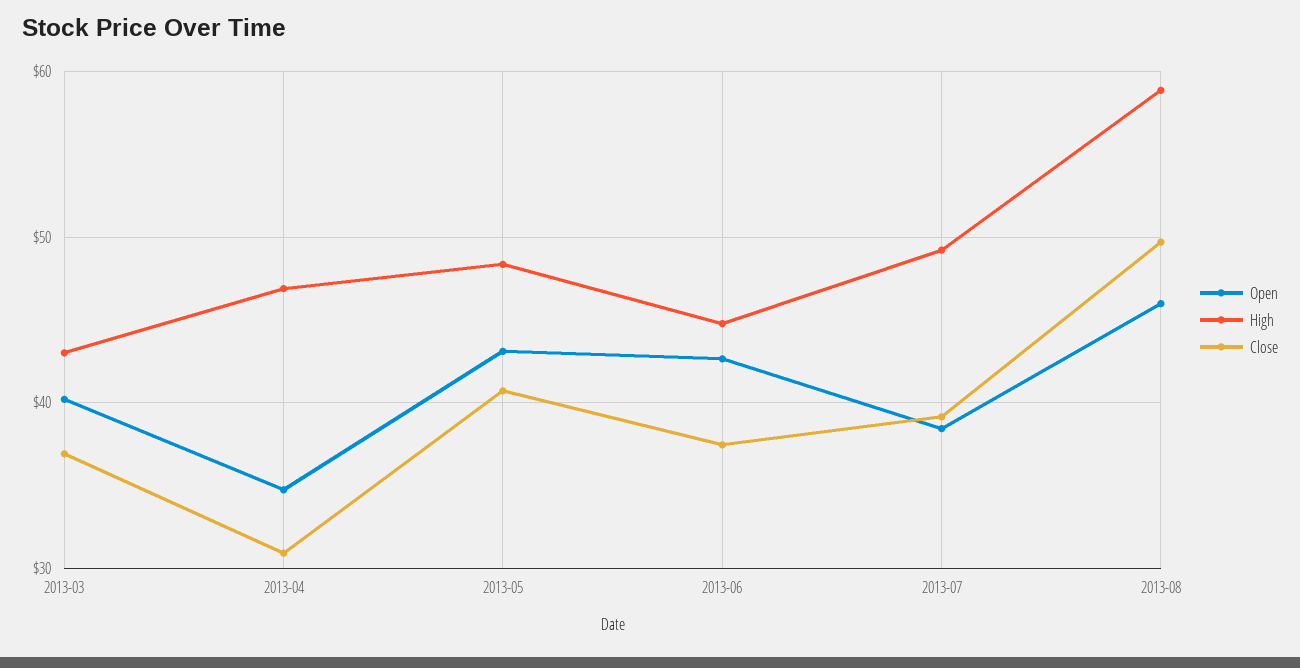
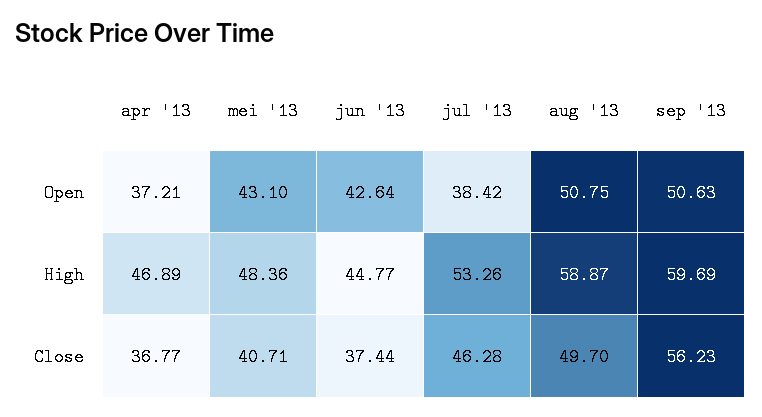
Open, 2013-03: 40 -> none
High, 2013-03: 43 -> none
Close, 2013-03: 37 -> none
Open, 2013-04: 35 -> 37.21
Close, 2013-04: 31 -> 36.77
High, 2013-07: 49 -> 53.26
Close, 2013-07: 39 -> 46.28
Open, 2013-08: 46 -> 50.75
Open, sep '13: none -> 50.63
High, sep '13: none -> 59.69
Close, sep '13: none -> 56.23

